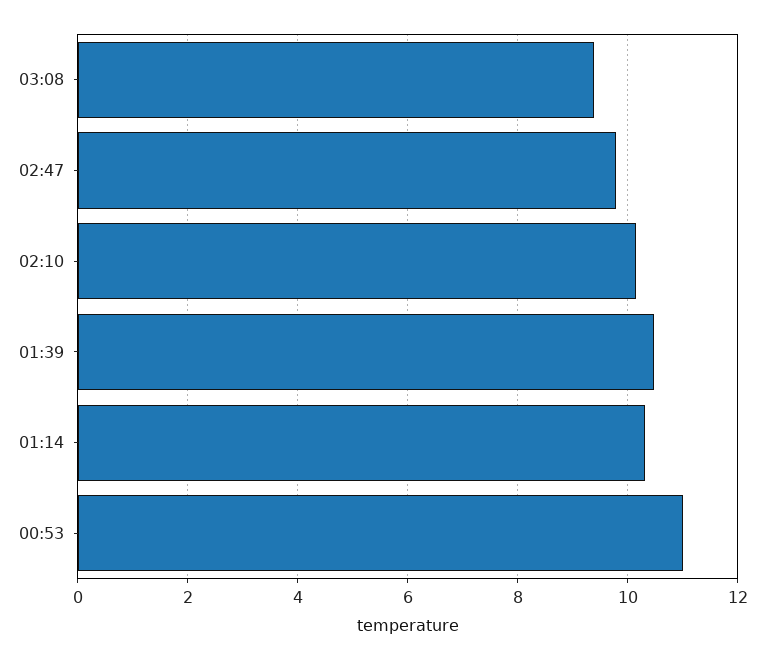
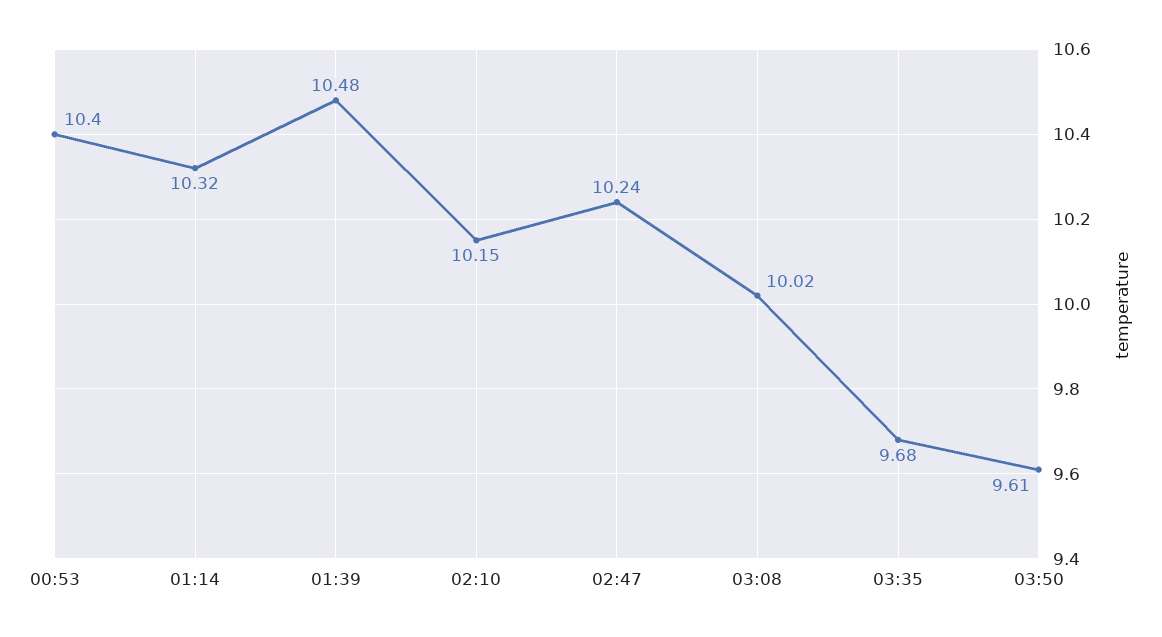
03:08: 9.4 -> 10.02
02:47: 9.8 -> 10.24
00:53: 11 -> 10.4
03:35: none -> 9.68
03:50: none -> 9.61

